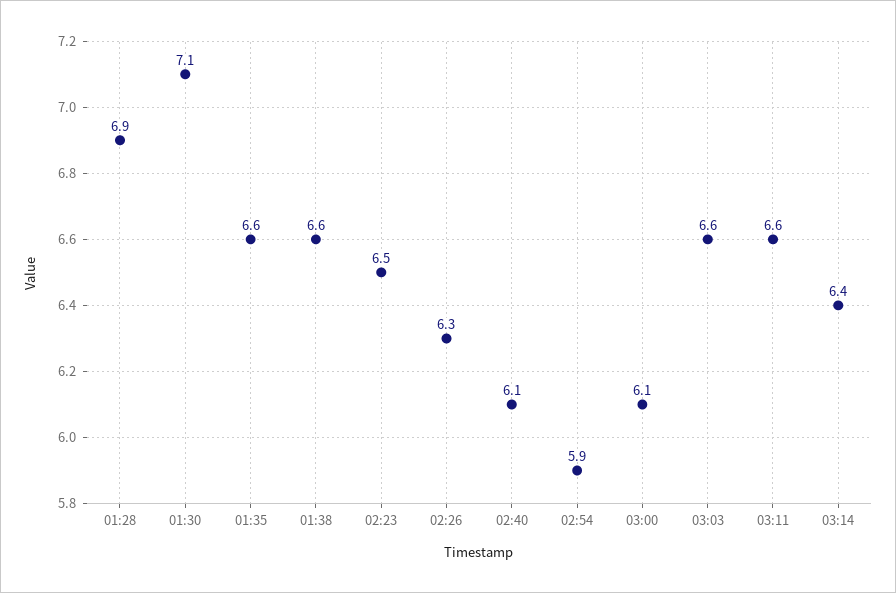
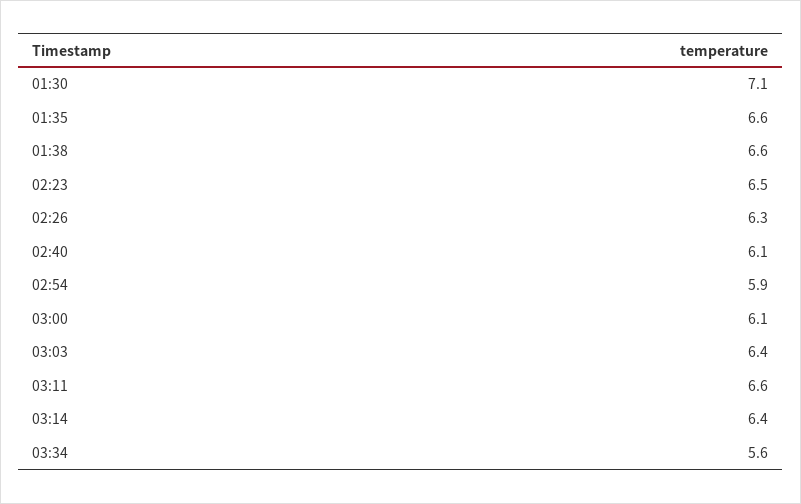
01:28: 6.9 -> none
03:03: 6.6 -> 6.4
03:34: none -> 5.6

